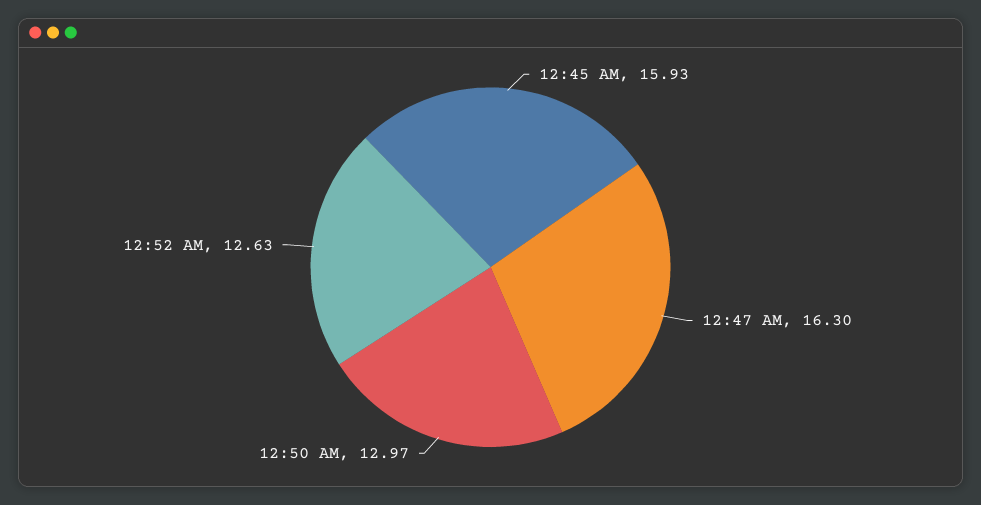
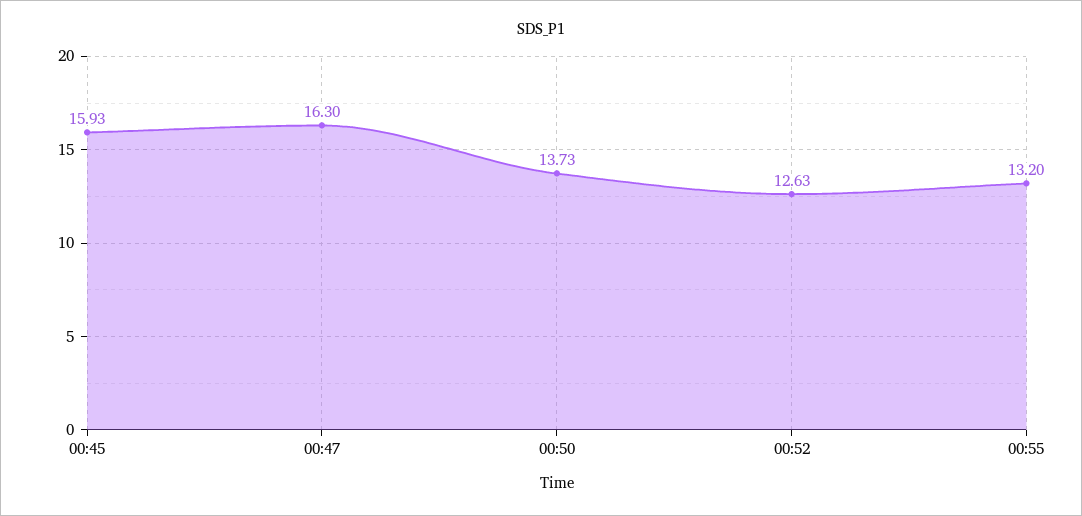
12:50 AM: 12.97 -> 13.73
00:55: none -> 13.2

